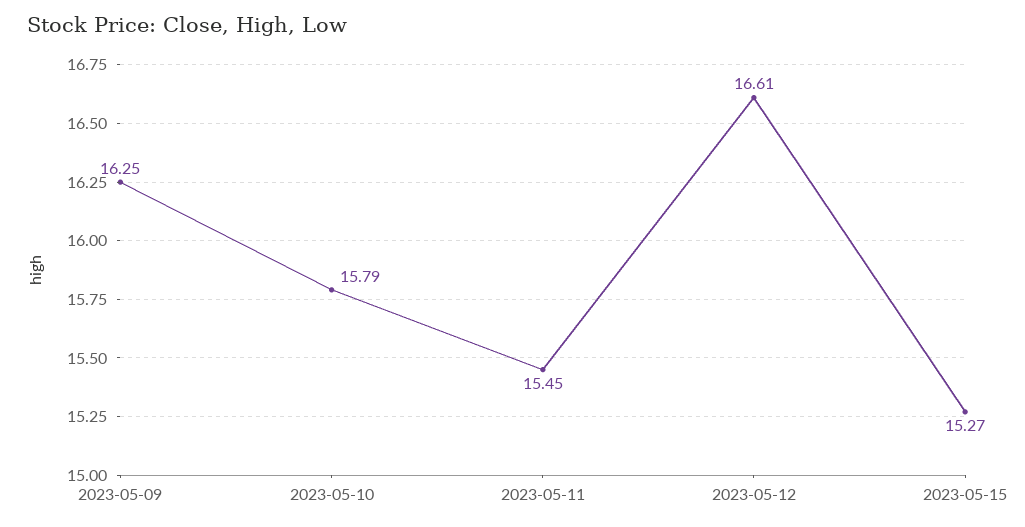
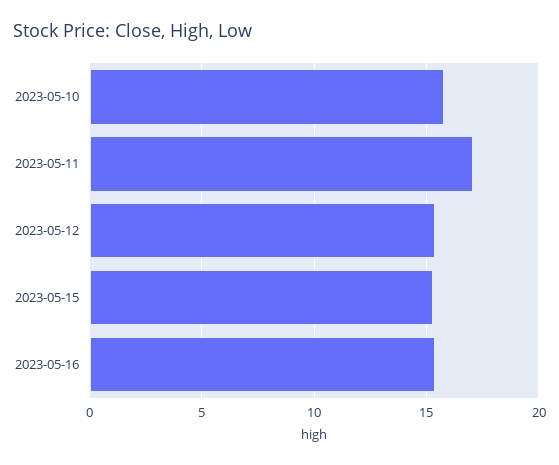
2023-05-09: 16.25 -> none
2023-05-11: 15.45 -> 17
2023-05-12: 16.61 -> 15.5
2023-05-16: none -> 15.5

